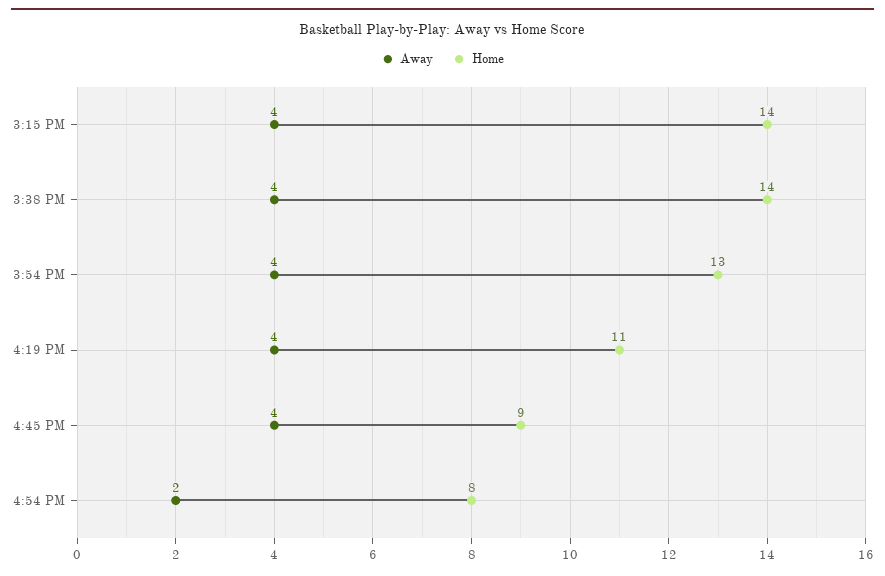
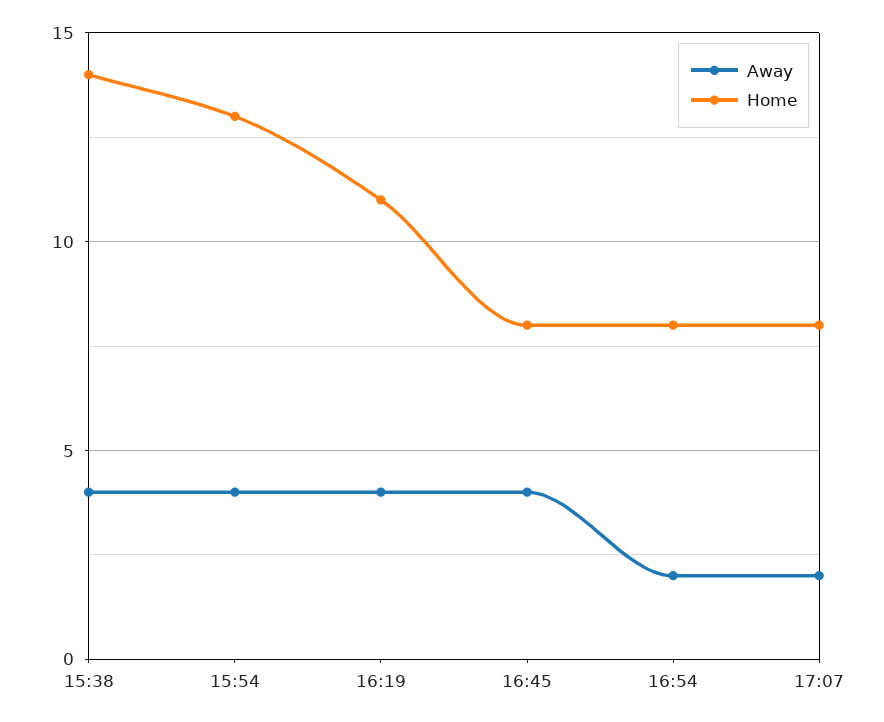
Away, 3:15 PM: 4 -> none
Home, 3:15 PM: 14 -> none
Home, 4:45 PM: 9 -> 8
Away, 17:07: none -> 2
Home, 17:07: none -> 8

